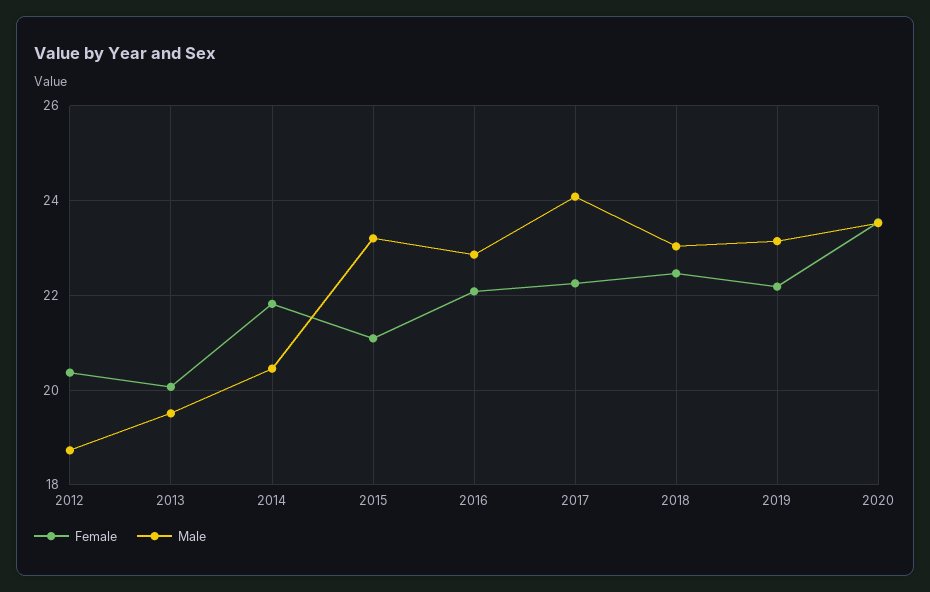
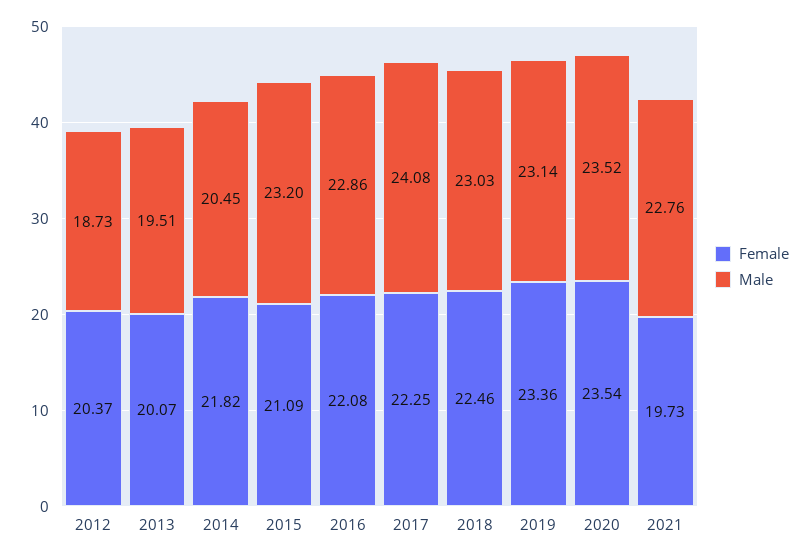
Female, 2019: 22.2 -> 23.36
Female, 2021: none -> 19.73
Male, 2021: none -> 22.76

